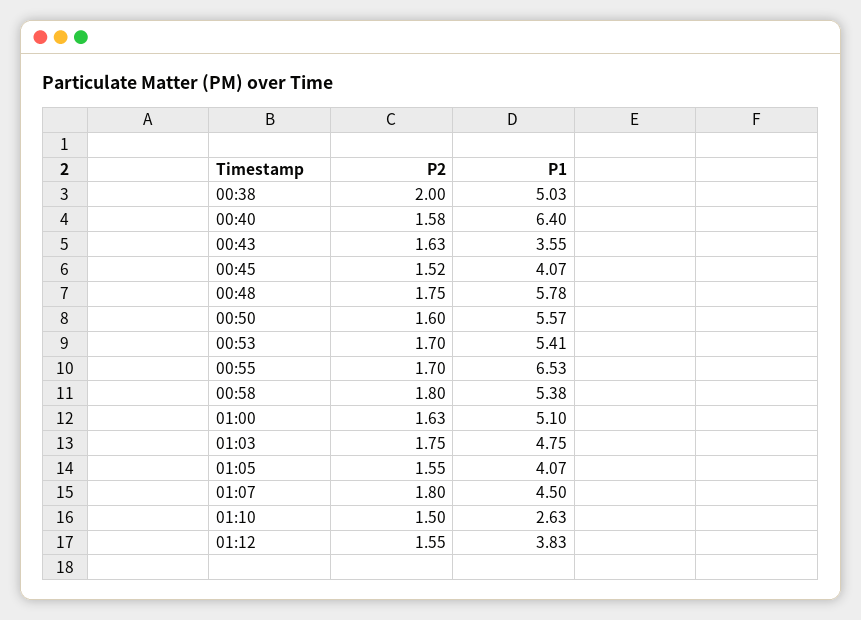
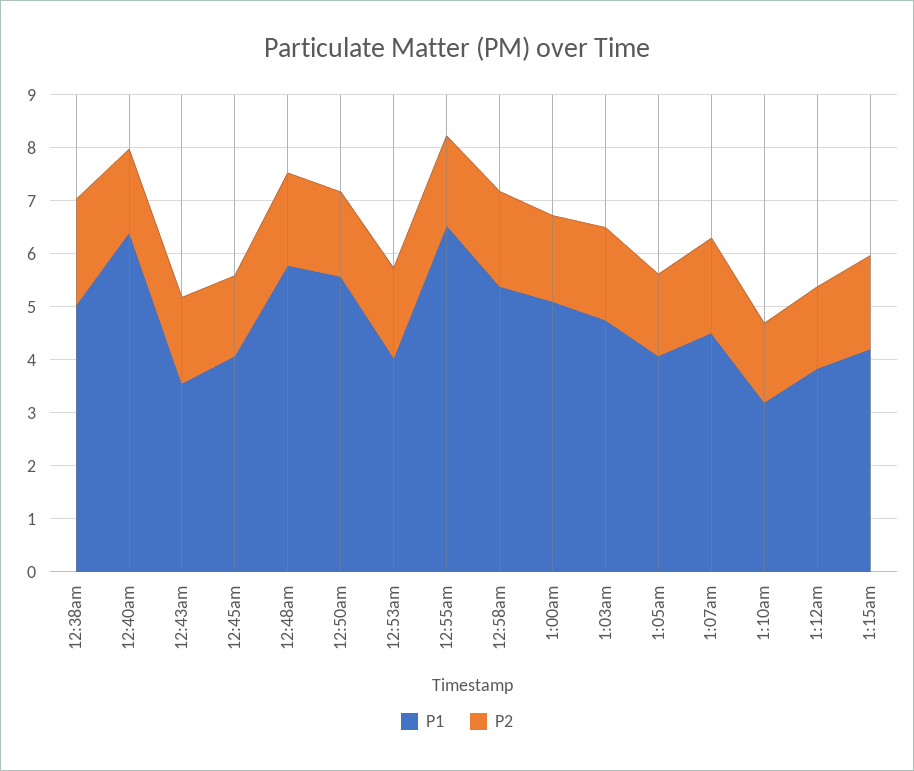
P1, 00:53: 5.41 -> 4
P1, 01:10: 2.63 -> 3.2
P1, 1:15am: none -> 4.2
P2, 1:15am: none -> 1.8

